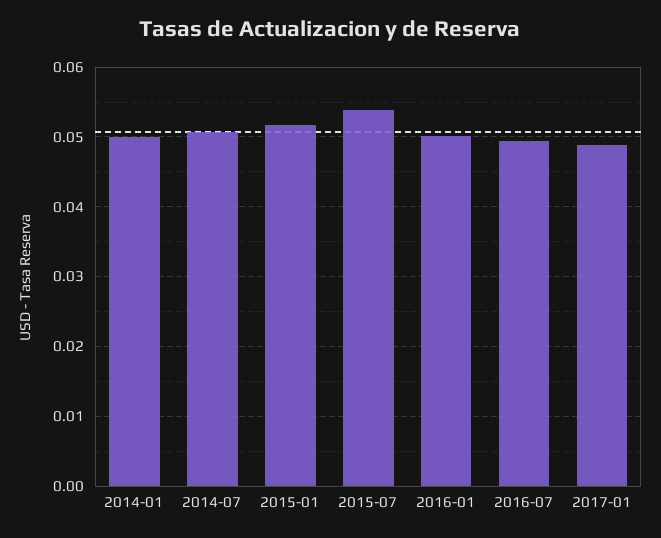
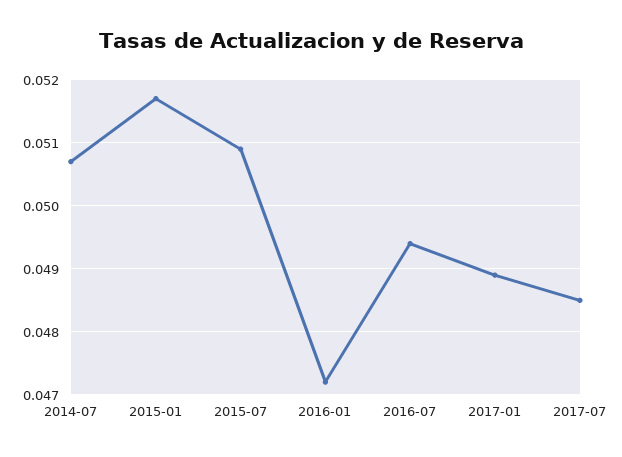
2014-01: 0.05 -> none
2015-07: 0.054 -> 0.0509
2016-01: 0.05 -> 0.0472
2017-07: none -> 0.0485

